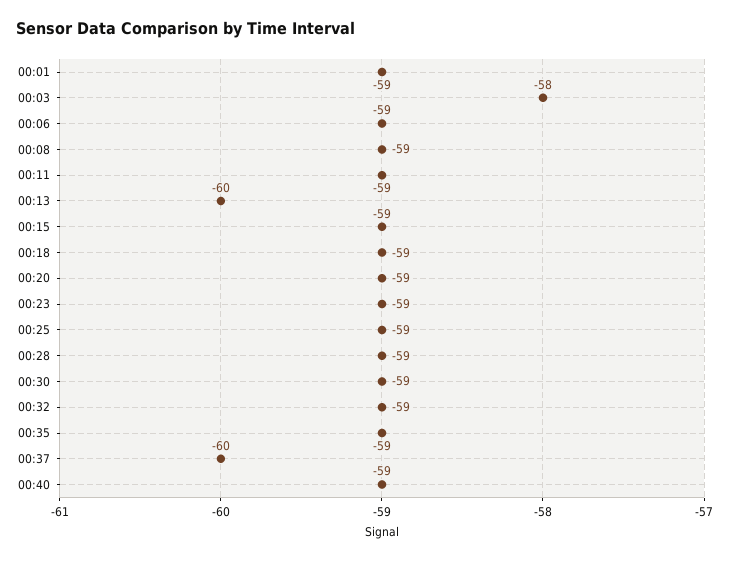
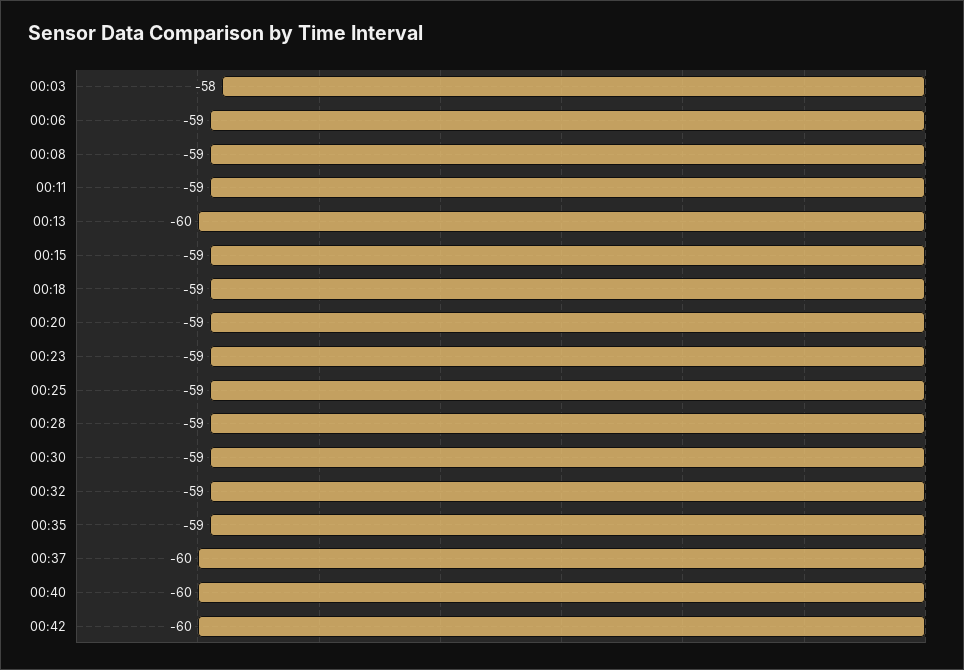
00:01: -59 -> none
00:40: -59 -> -60
00:42: none -> -60

